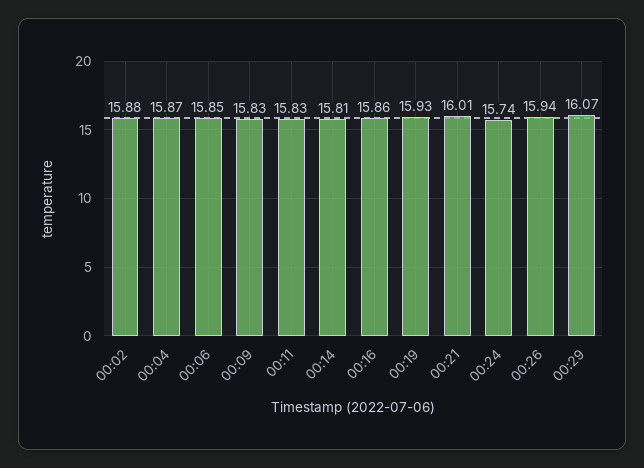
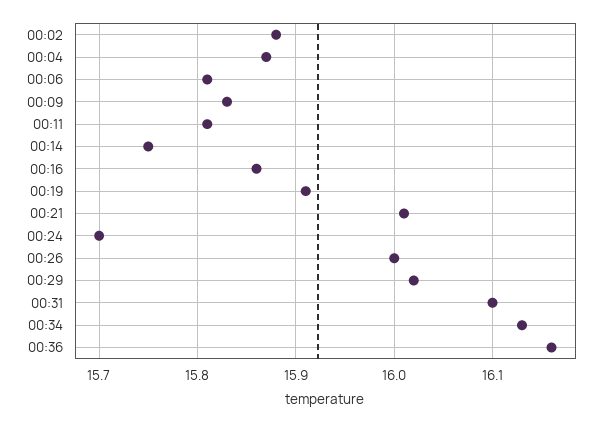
00:06: 15.85 -> 15.81
00:11: 15.83 -> 15.81
00:14: 15.81 -> 15.75
00:19: 15.93 -> 15.91
00:24: 15.74 -> 15.7
00:26: 15.94 -> 16
00:29: 16.07 -> 16.02
00:31: none -> 16.1
00:34: none -> 16.13
00:36: none -> 16.16

